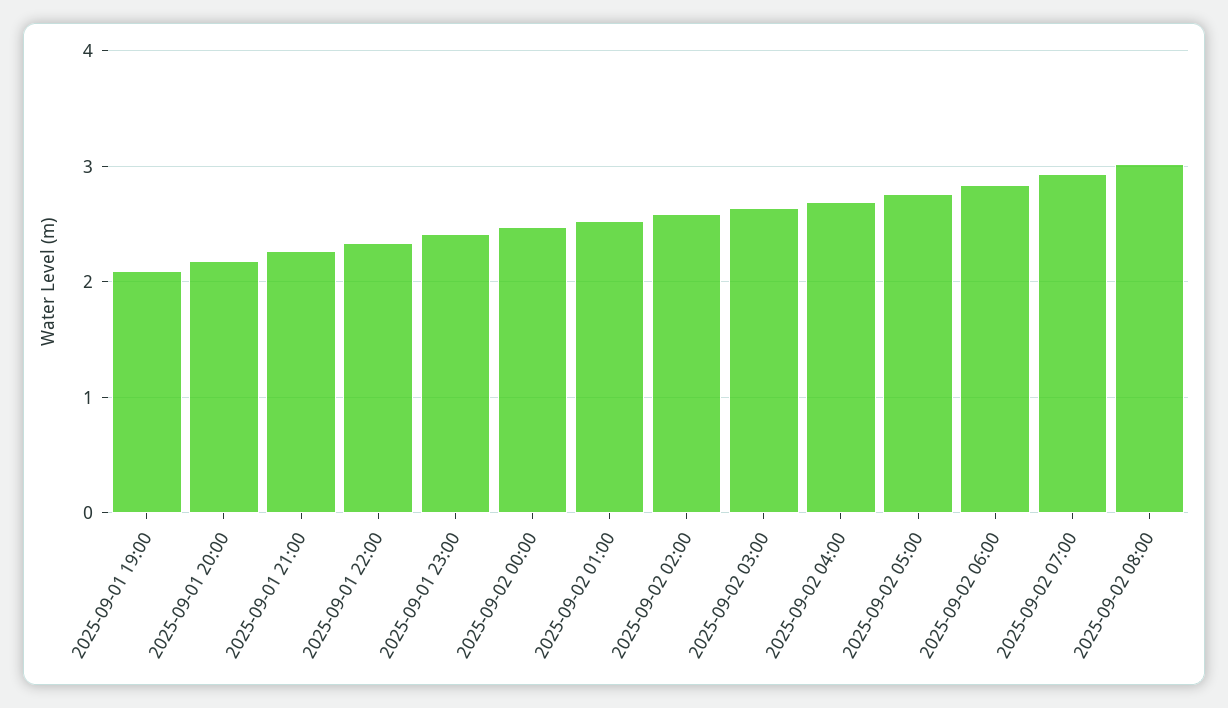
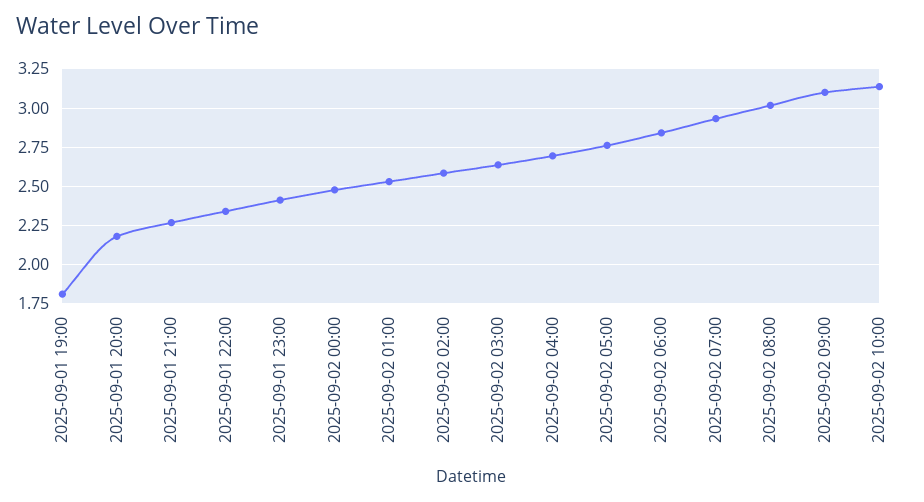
2025-09-01 19:00: 2.1 -> 1.8
2025-09-02 09:00: none -> 3.1
2025-09-02 10:00: none -> 3.15

